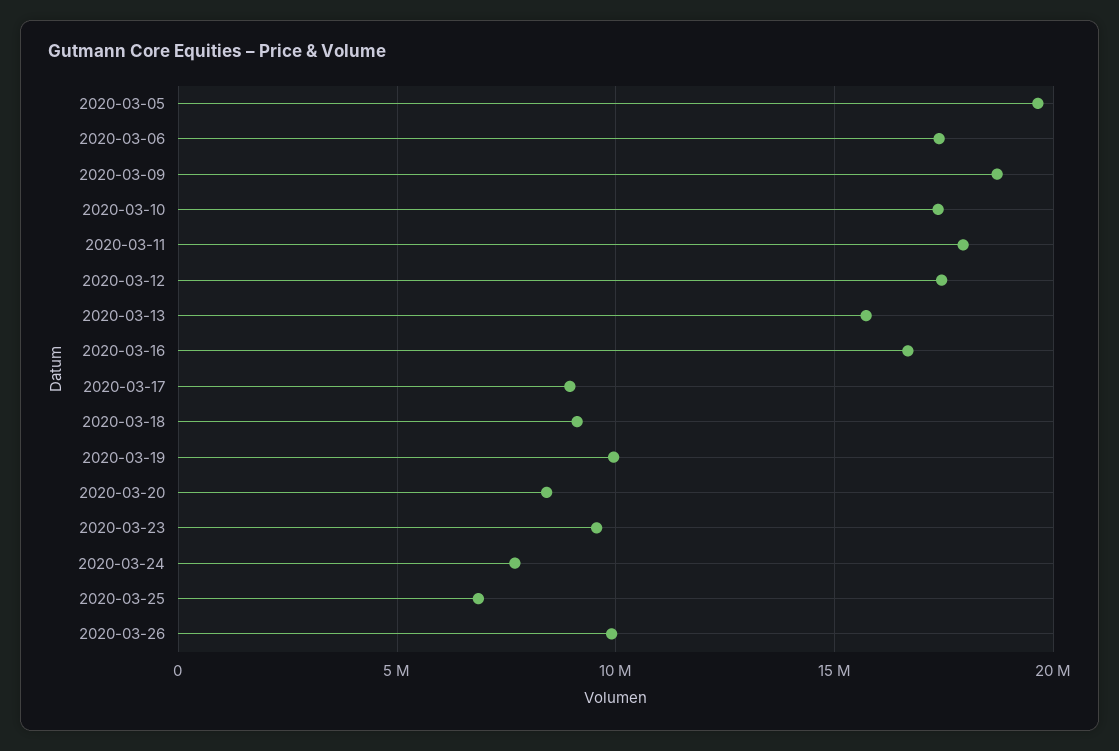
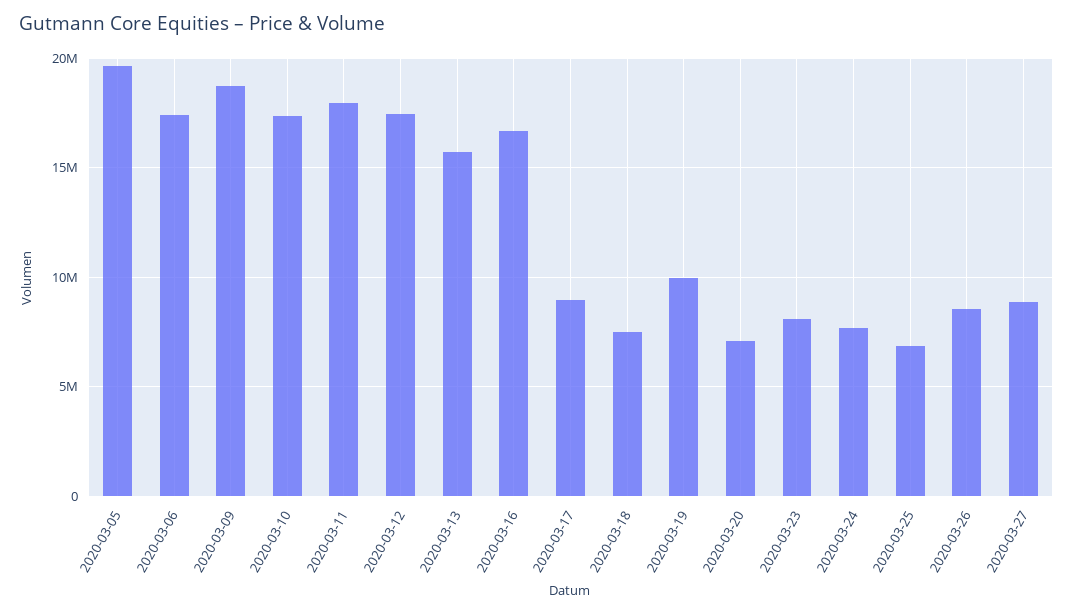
2020-03-18: 9000000 -> 7500000
2020-03-20: 8500000 -> 7000000
2020-03-23: 9500000 -> 8000000
2020-03-26: 10000000 -> 8500000
2020-03-27: none -> 9000000

